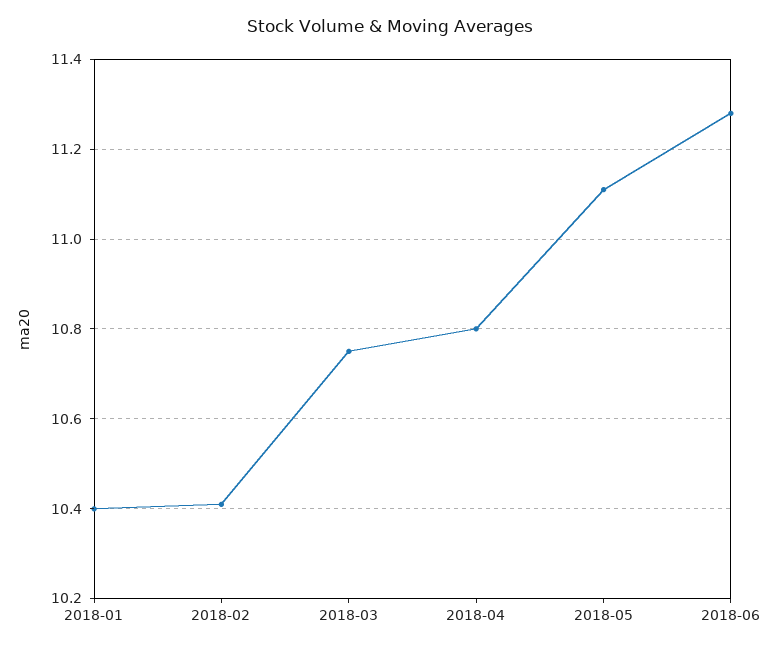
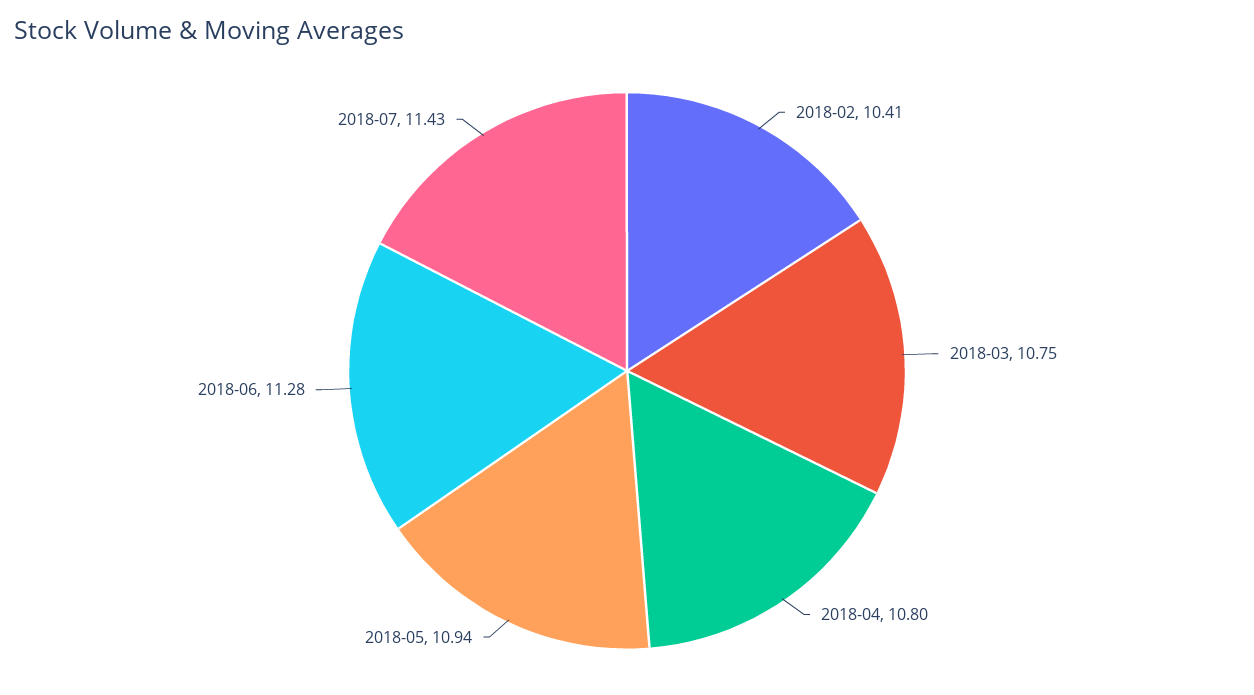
2018-01: 10.4 -> none
2018-05: 11.1 -> 10.94
2018-07: none -> 11.43

